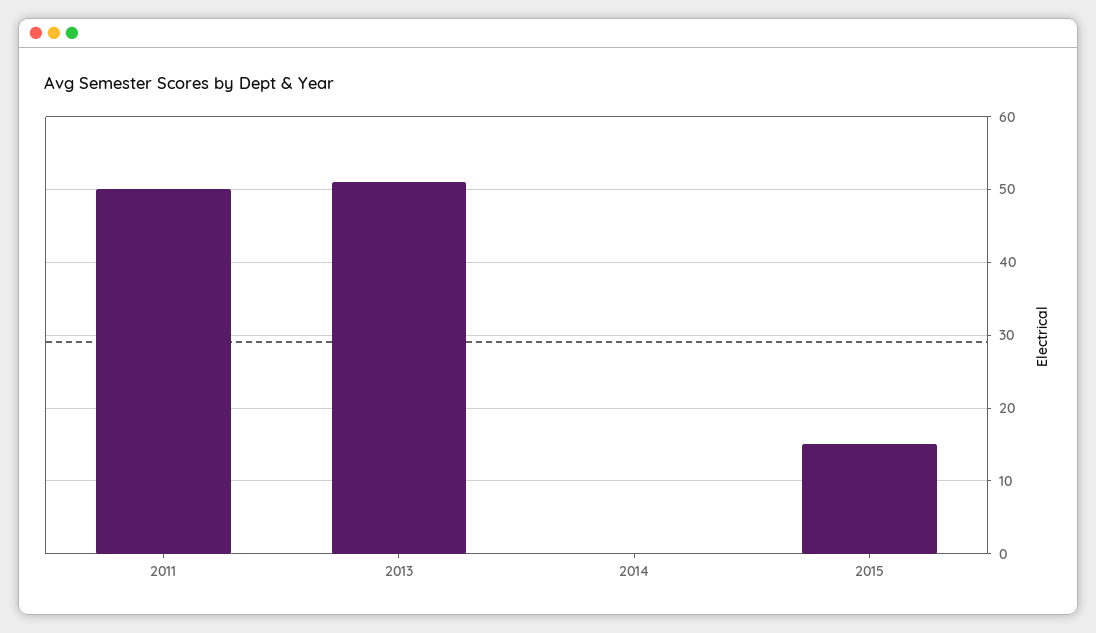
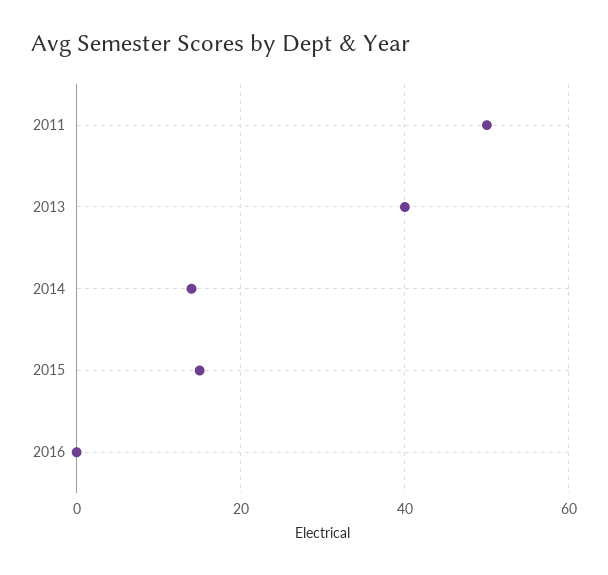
2013: 51 -> 40
2014: 0 -> 15
2016: none -> 0

